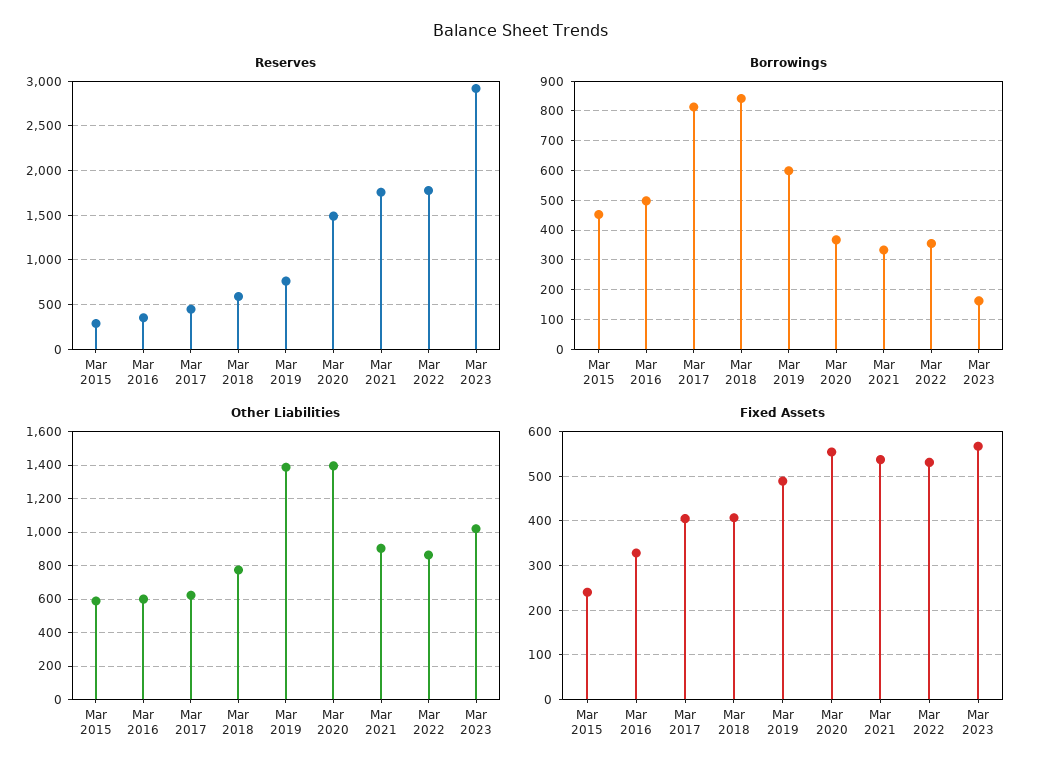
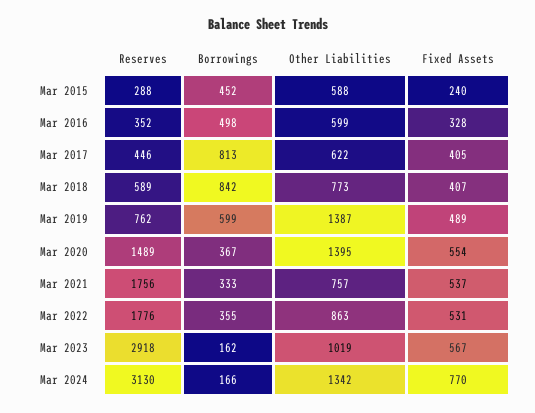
Other Liabilities, Mar 2021: 900 -> 757
Reserves, Mar 2024: none -> 3130
Borrowings, Mar 2024: none -> 166
Other Liabilities, Mar 2024: none -> 1342
Fixed Assets, Mar 2024: none -> 770

